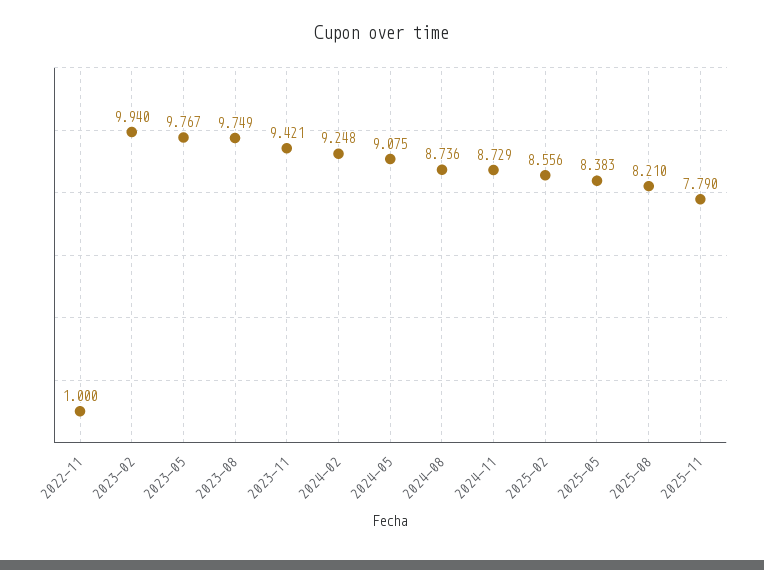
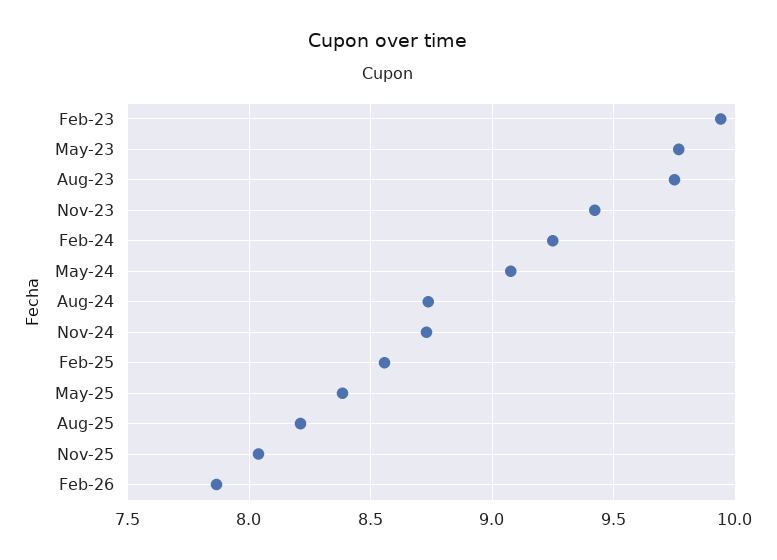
2022-11: 1 -> none
2025-11: 7.79 -> 8.05
Feb-26: none -> 7.85

